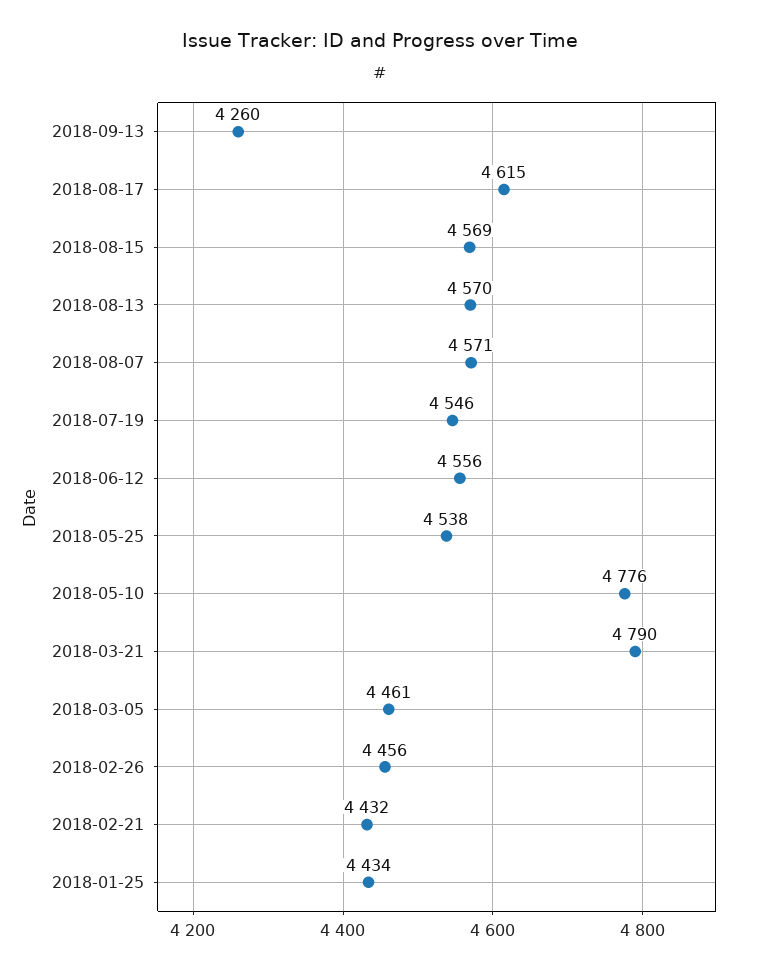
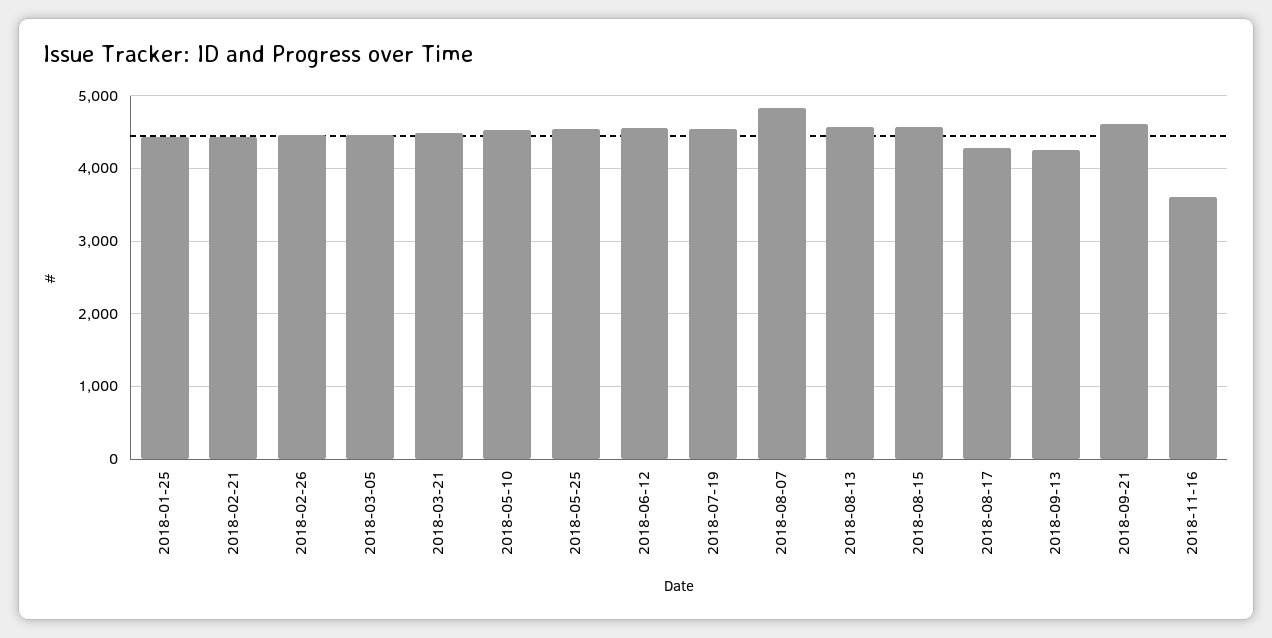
2018-08-17: 4615 -> 4300
2018-08-07: 4571 -> 4800
2018-05-10: 4776 -> 4500
2018-03-21: 4790 -> 4500
2018-09-21: none -> 4600
2018-11-16: none -> 3600

